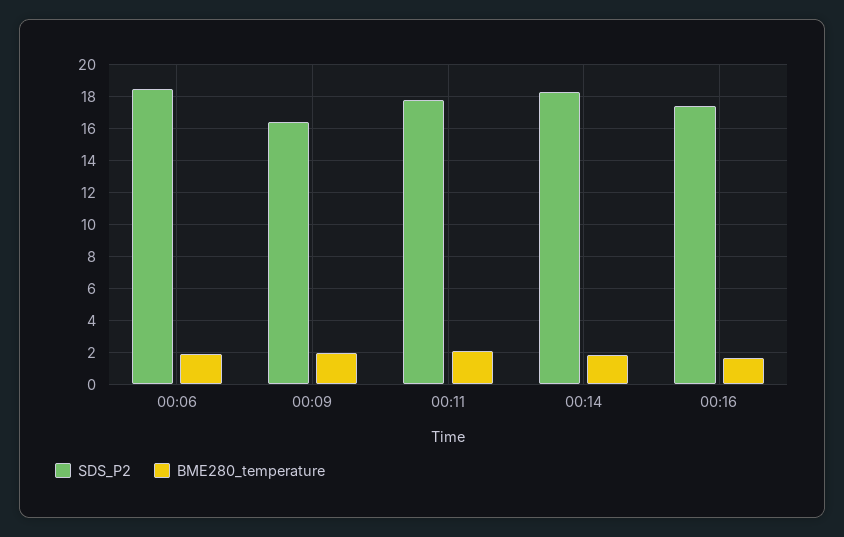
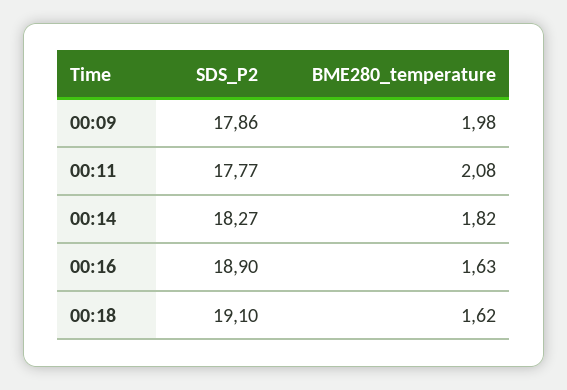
SDS_P2, 00:06: 18.5 -> none
BME280_temperature, 00:06: 2 -> none
SDS_P2, 00:09: 16.5 -> 17.86
SDS_P2, 00:16: 17.5 -> 18.9
SDS_P2, 00:18: none -> 19.1
BME280_temperature, 00:18: none -> 1.62

